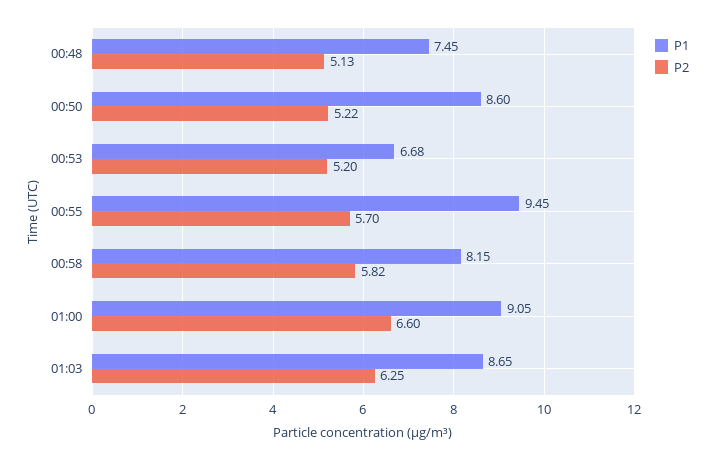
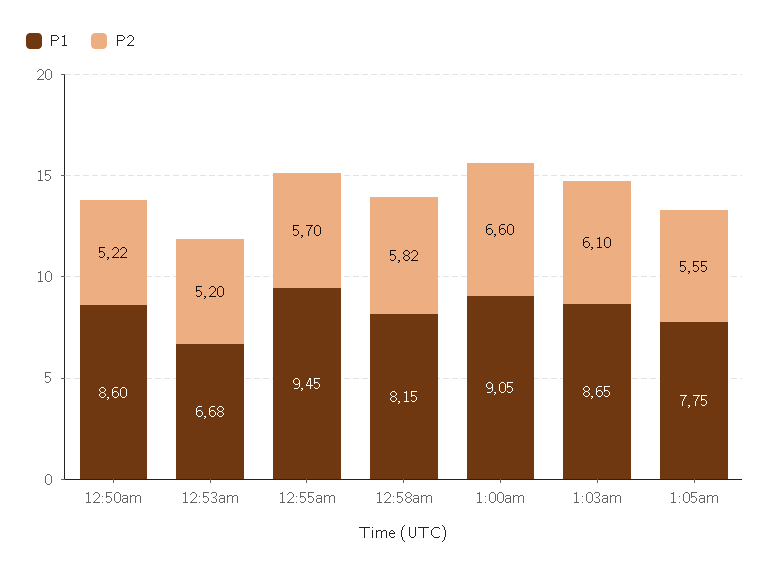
P1, 00:48: 7.45 -> none
P2, 00:48: 5.13 -> none
P2, 01:03: 6.25 -> 6.1
P1, 1:05am: none -> 7.75
P2, 1:05am: none -> 5.55

